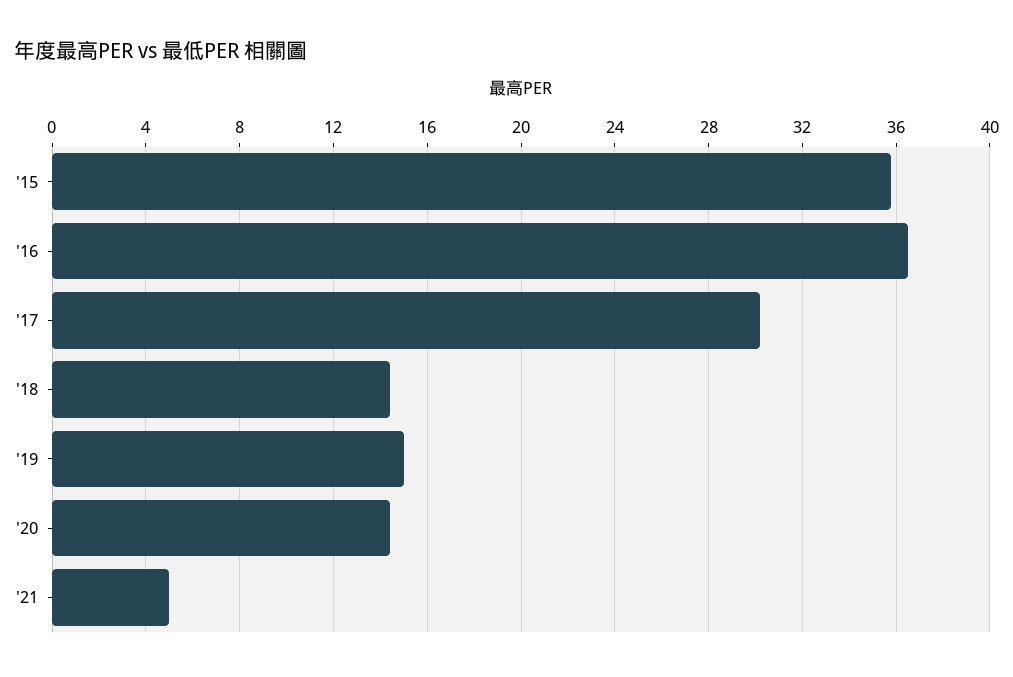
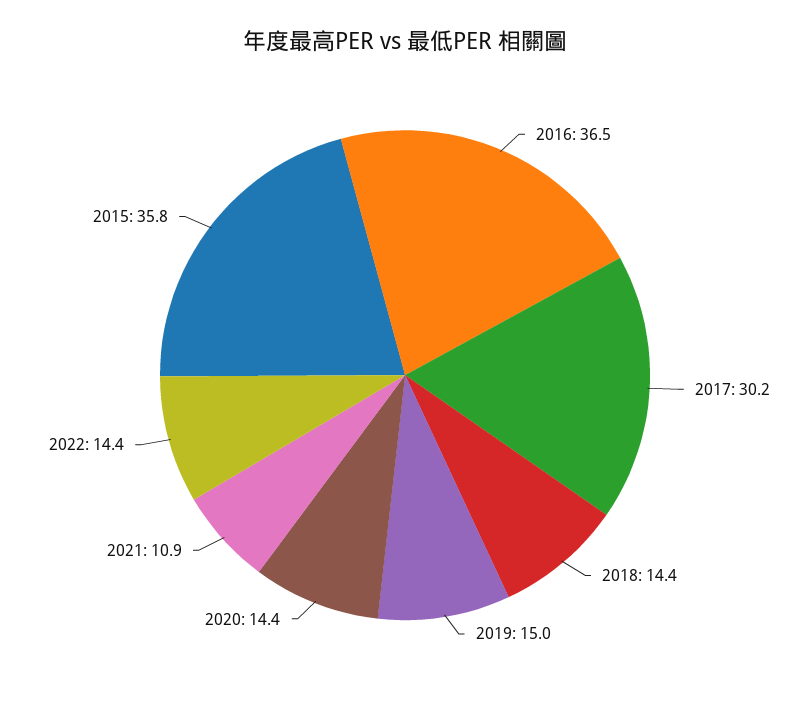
'21: 5 -> 10.9
2022: none -> 14.4

